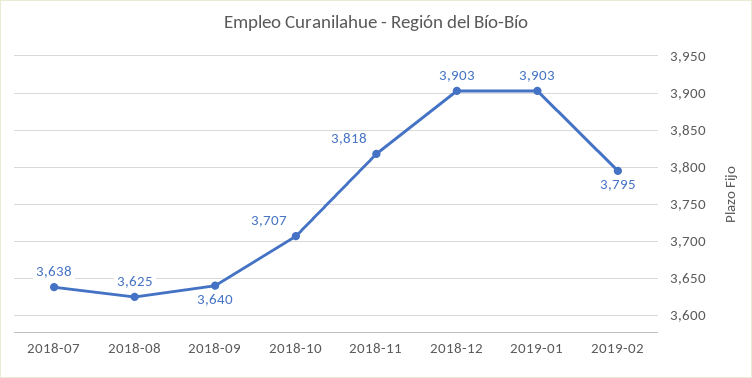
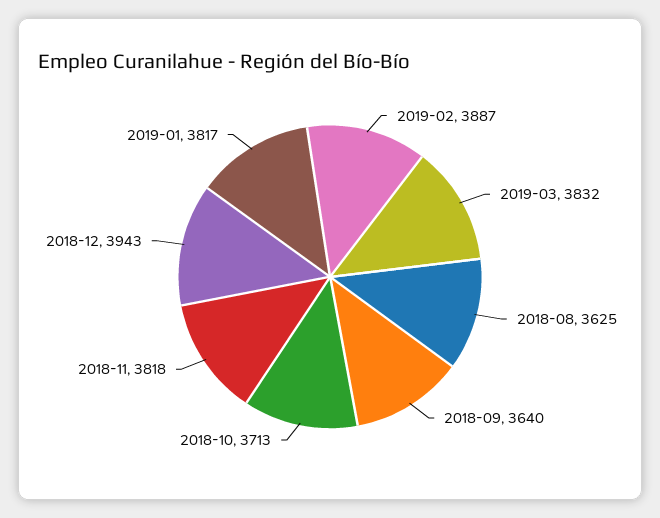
2018-07: 3638 -> none
2018-10: 3707 -> 3713
2018-12: 3903 -> 3943
2019-01: 3903 -> 3817
2019-02: 3795 -> 3887
2019-03: none -> 3832

